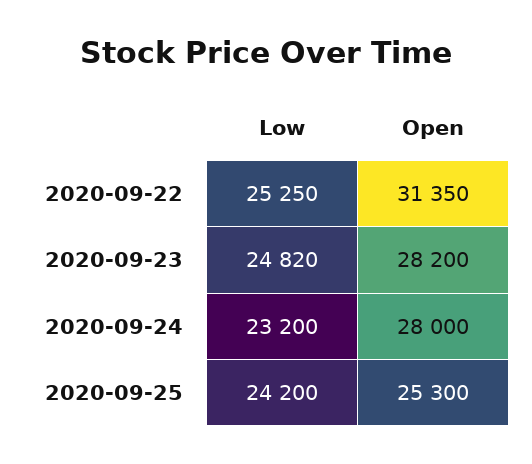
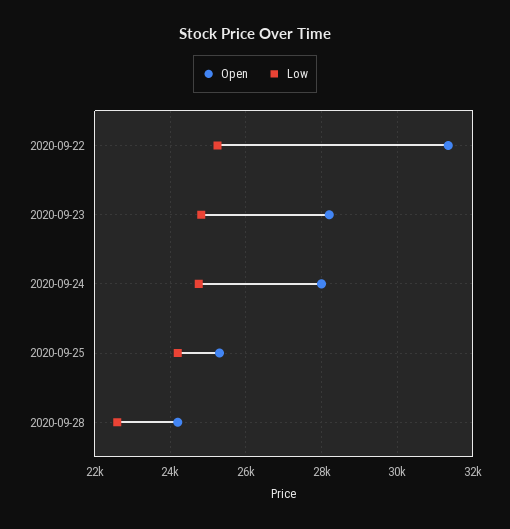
Low, 2020-09-24: 23200 -> 24800
Open, 2020-09-28: none -> 24200
Low, 2020-09-28: none -> 22600

